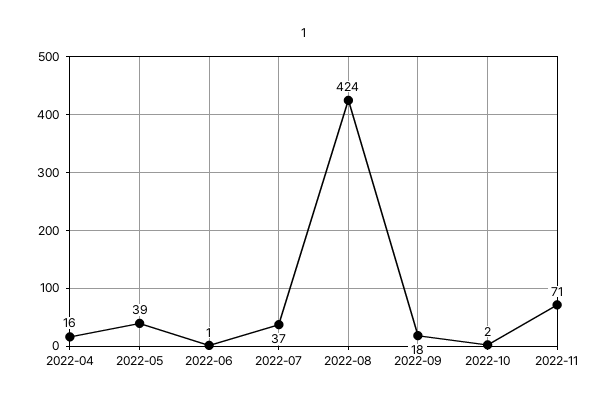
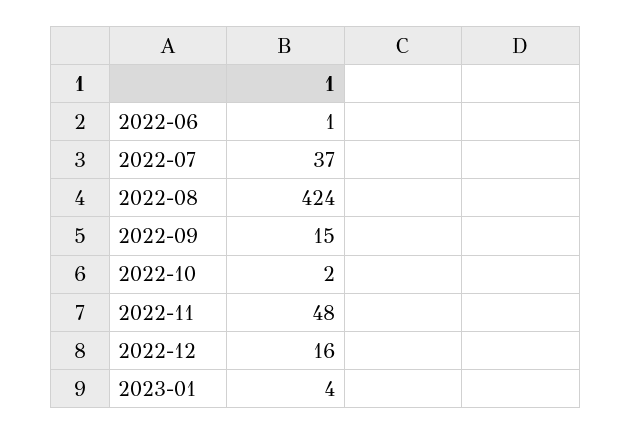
2022-04: 16 -> none
2022-05: 39 -> none
2022-09: 18 -> 15
2022-11: 71 -> 48
2022-12: none -> 16
2023-01: none -> 4

